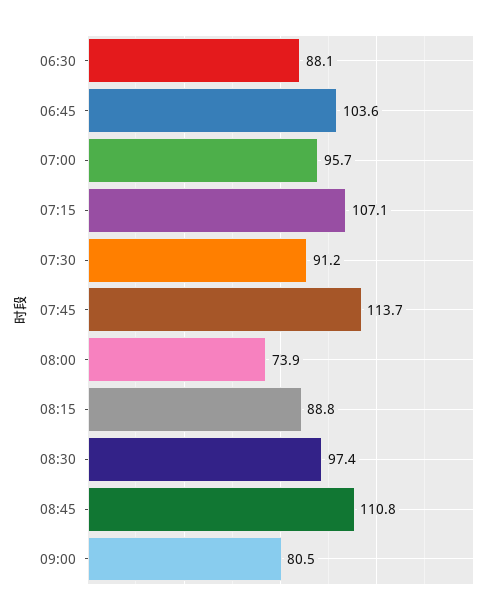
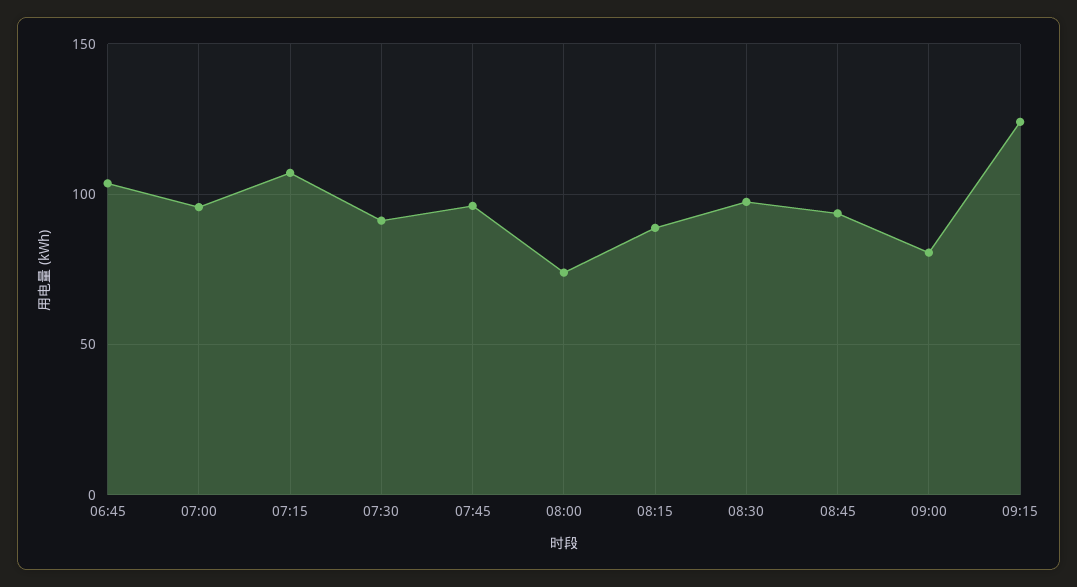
06:30: 88.1 -> none
07:45: 113.7 -> 95
08:45: 110.8 -> 95
09:15: none -> 125

